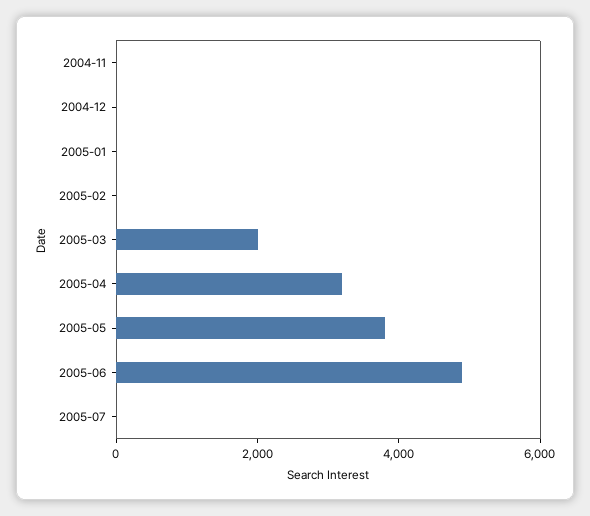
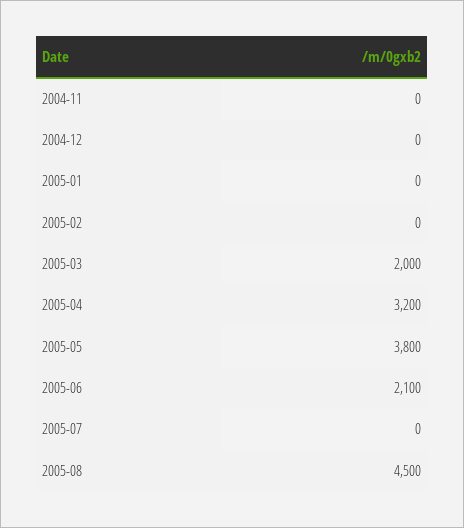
2005-06: 5000 -> 2100
2005-08: none -> 4500

